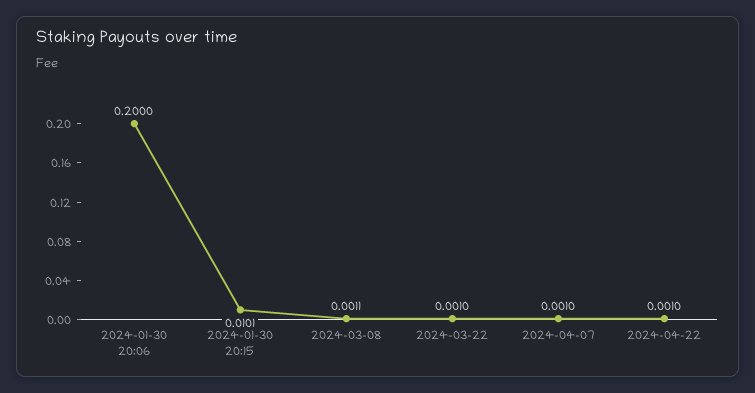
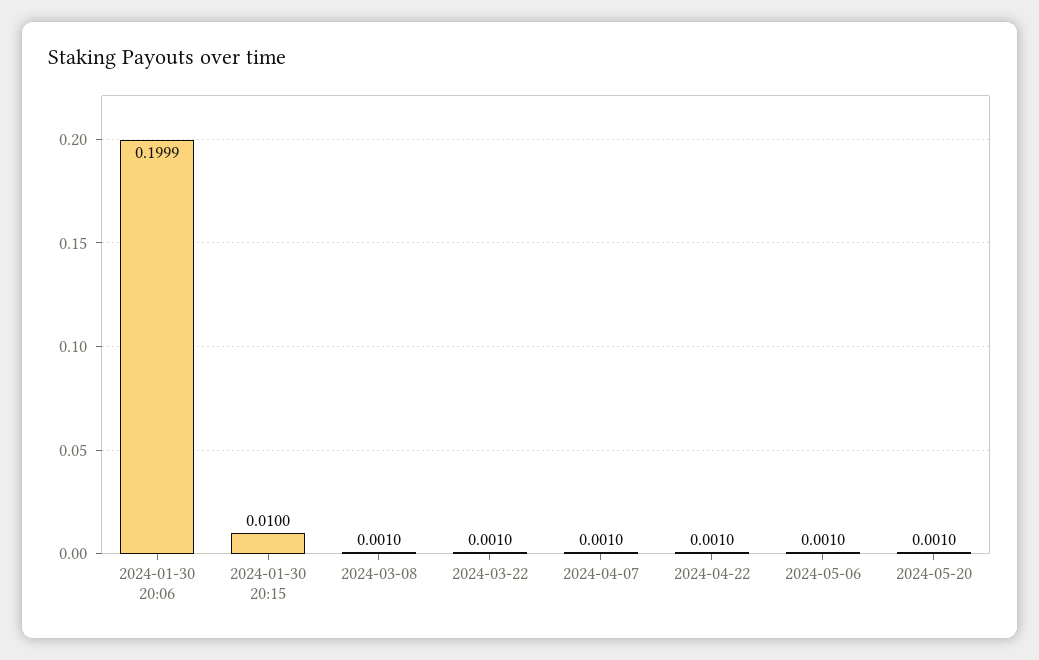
2024-01-30 20:06: 0.2 -> 0.1999
2024-01-30 20:15: 0.0101 -> 0.01
2024-03-08: 0.0011 -> 0.001
2024-05-06: none -> 0.001
2024-05-20: none -> 0.001

